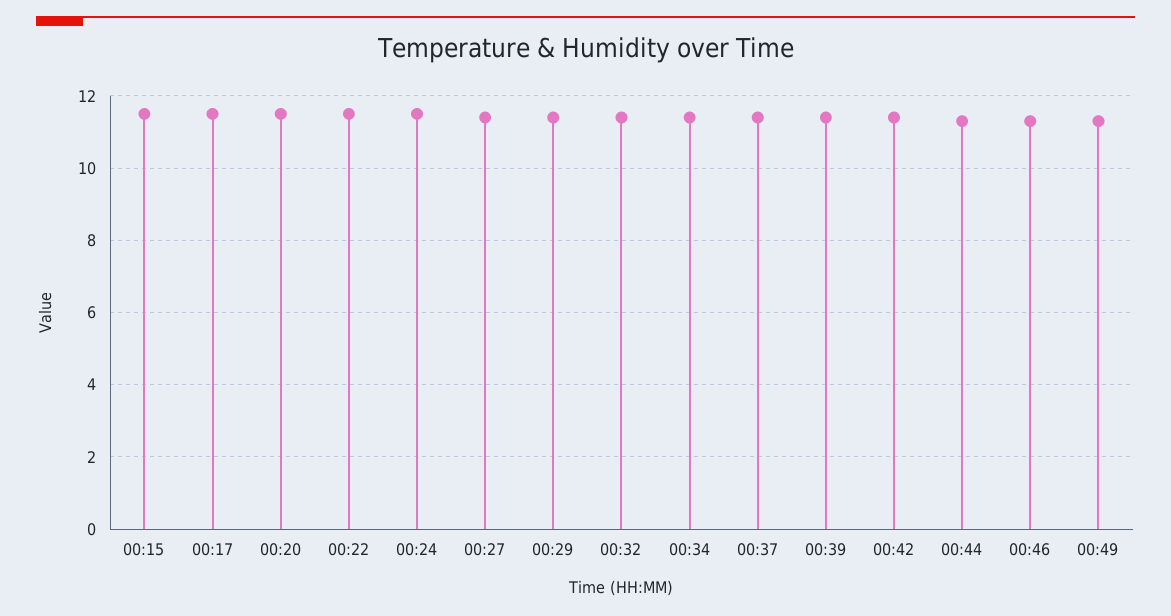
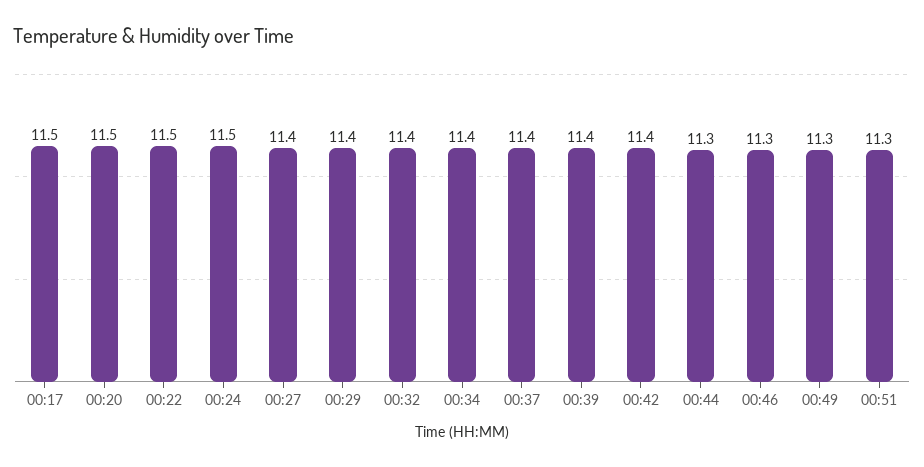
00:15: 11.5 -> none
00:51: none -> 11.3

